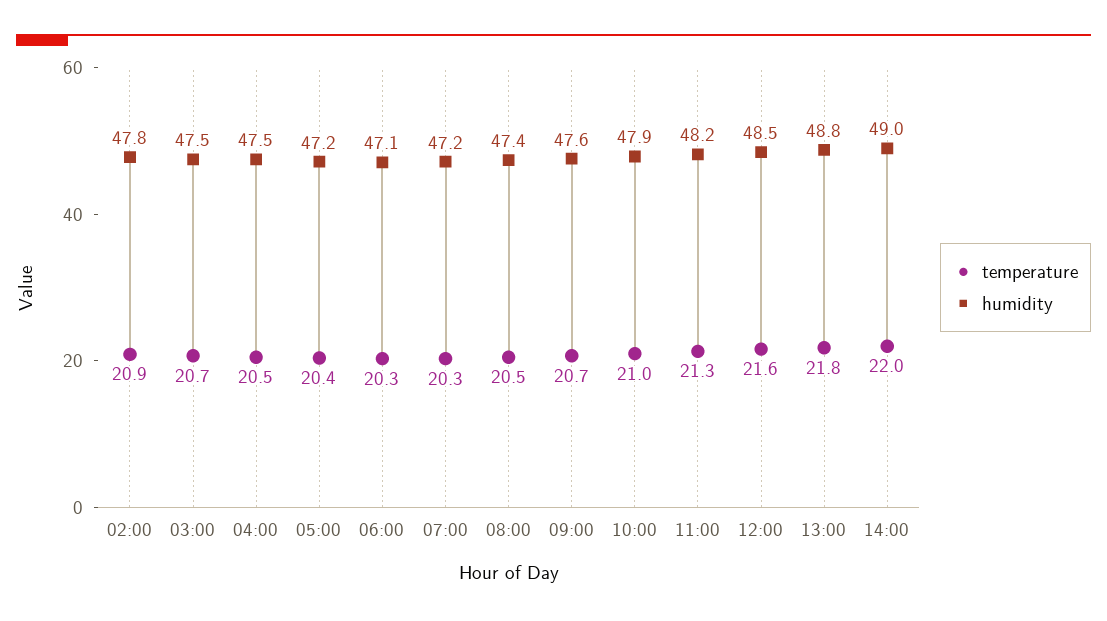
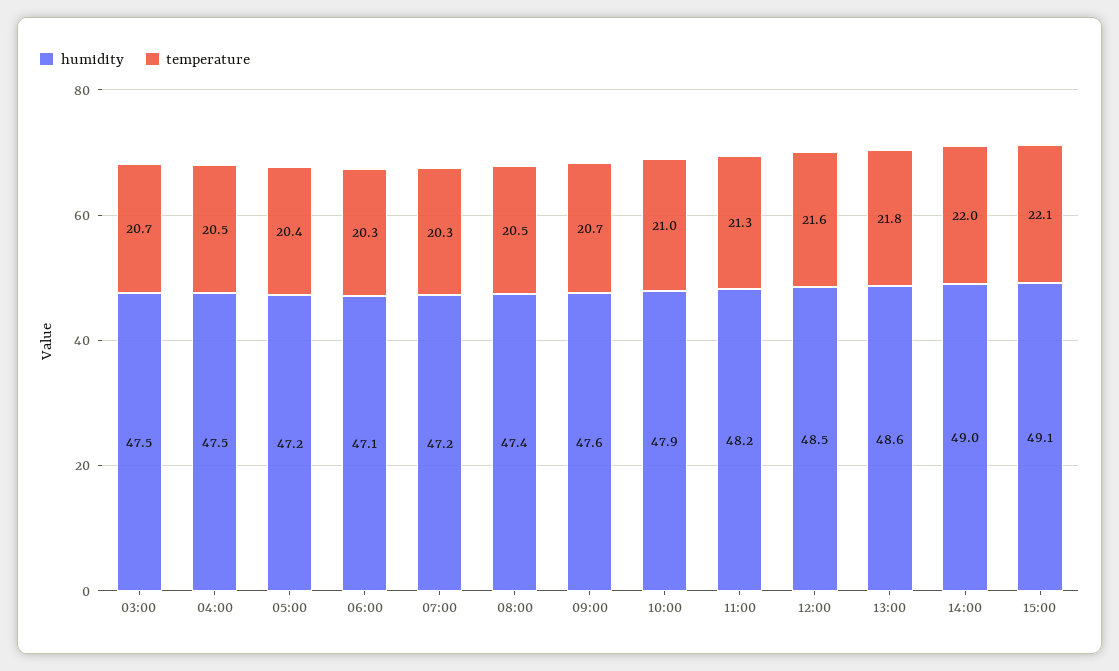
temperature, 02:00: 20.9 -> none
humidity, 02:00: 47.8 -> none
humidity, 13:00: 48.8 -> 48.6
humidity, 15:00: none -> 49.1
temperature, 15:00: none -> 22.1

